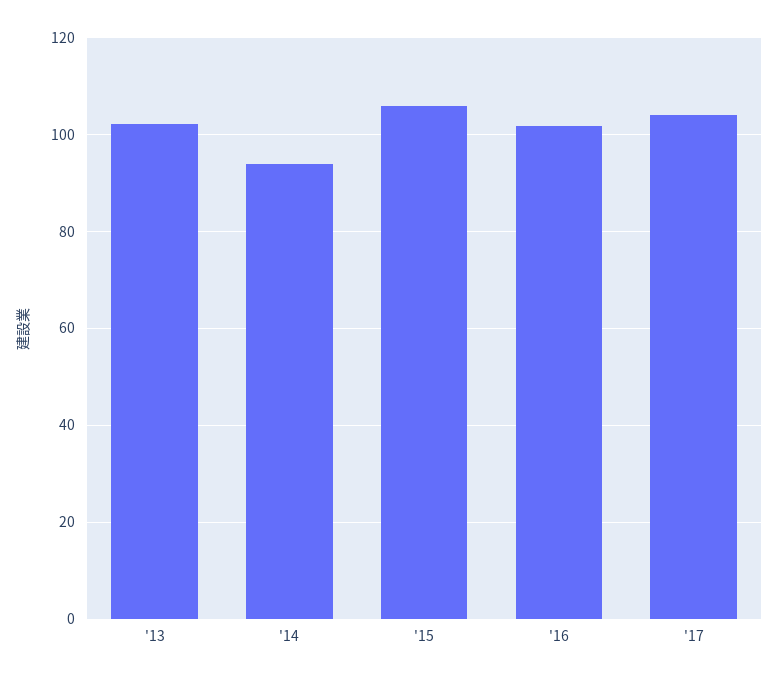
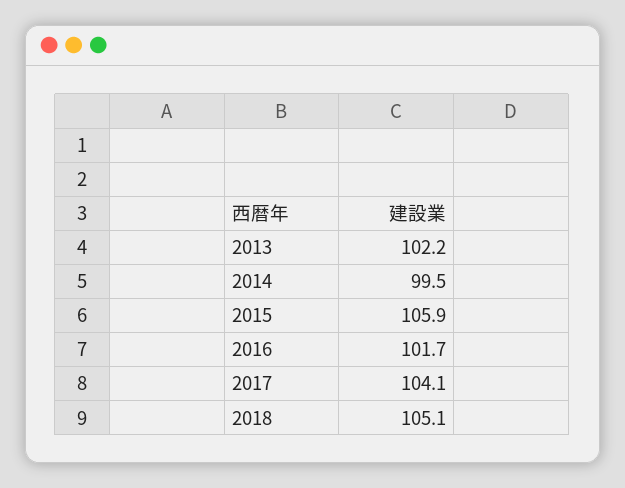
'14: 94 -> 99.5
2018: none -> 105.1

